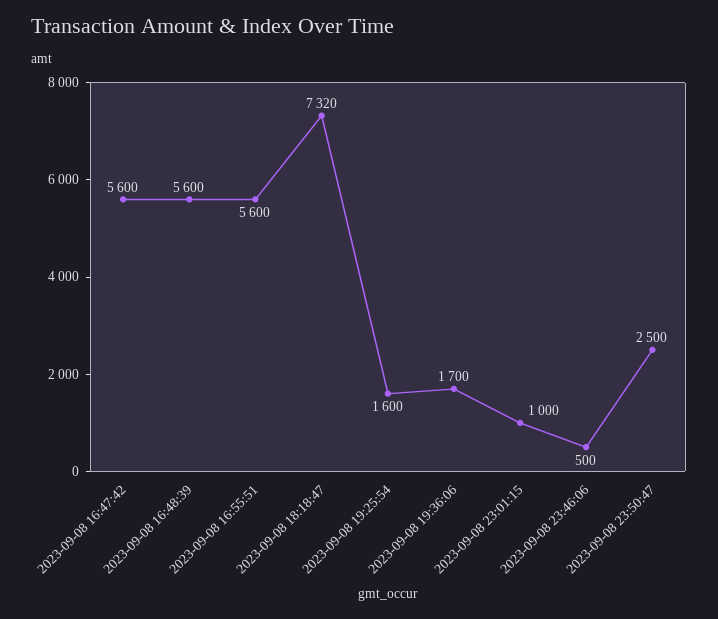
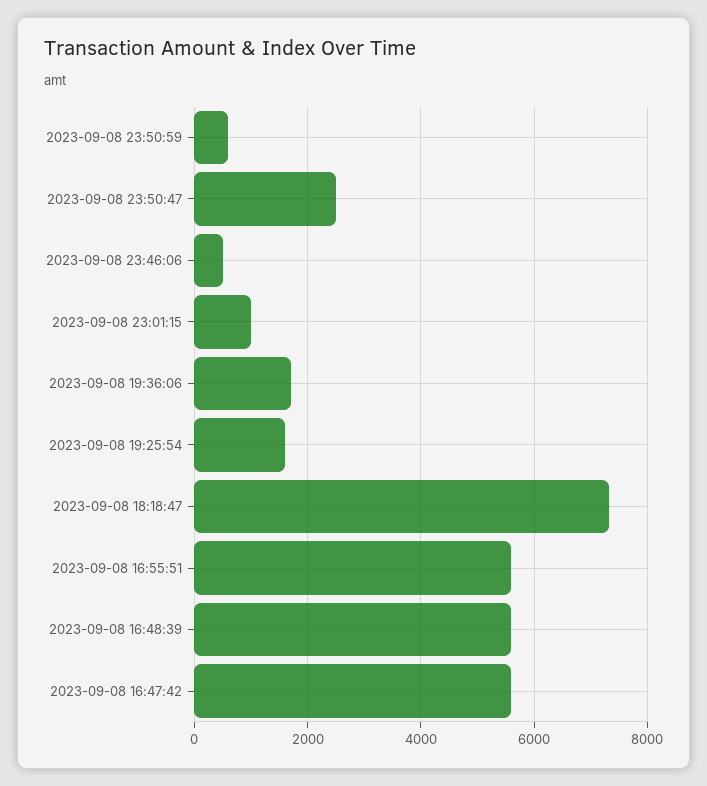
2023-09-08 23:50:59: none -> 600

